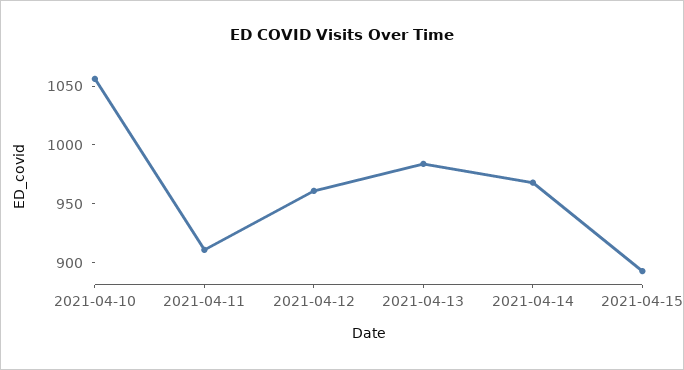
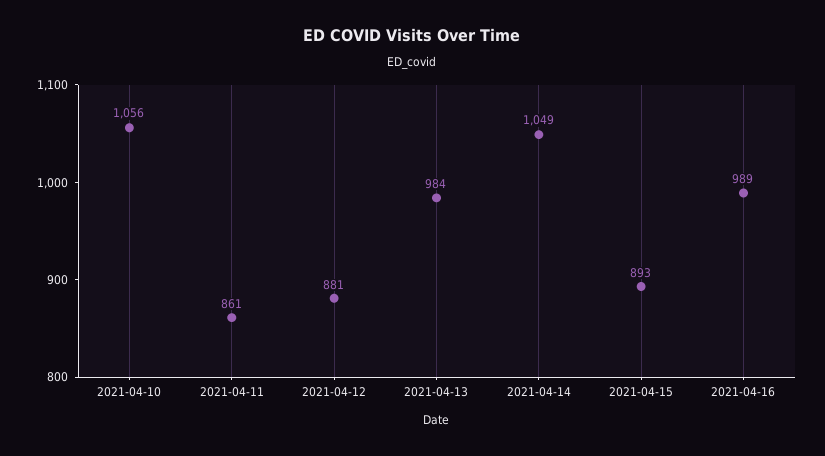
2021-04-11: 910 -> 861
2021-04-12: 960 -> 881
2021-04-14: 970 -> 1049
2021-04-16: none -> 989

